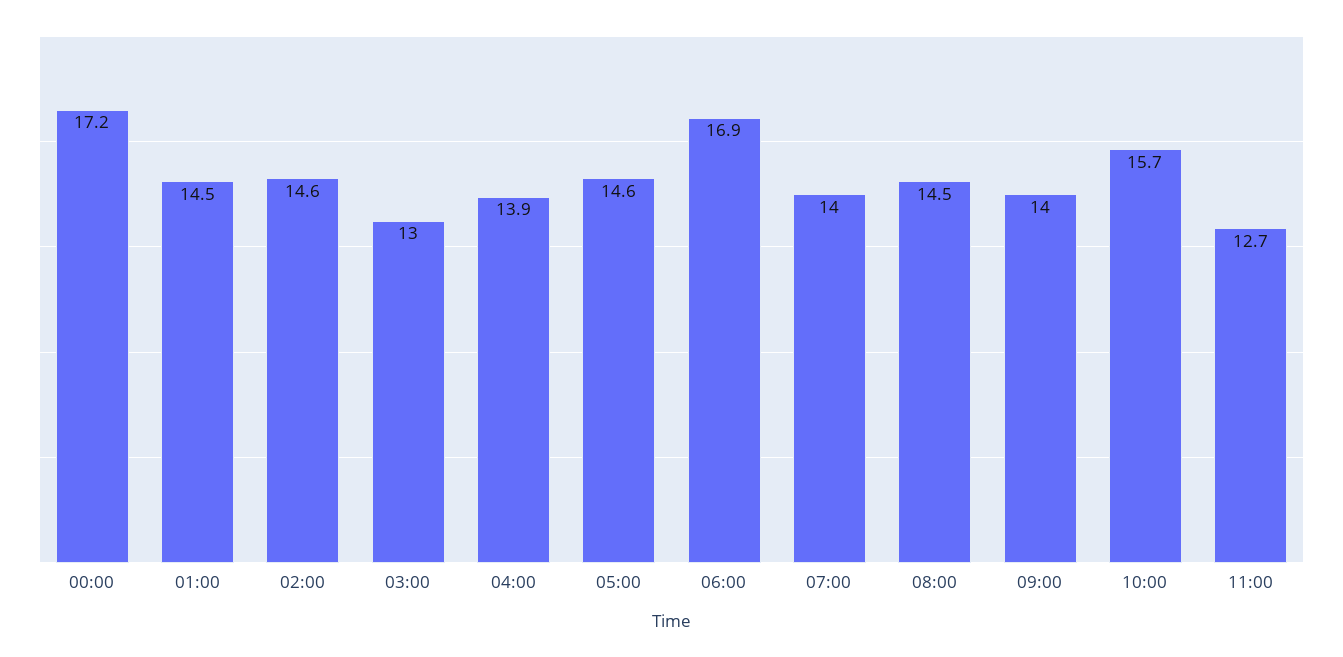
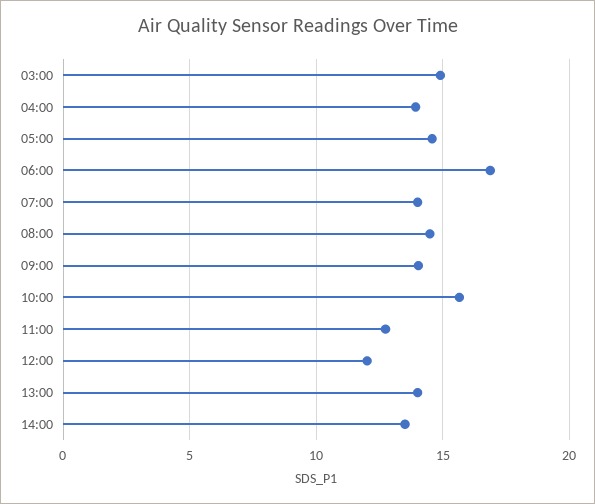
00:00: 17.2 -> none
01:00: 14.5 -> none
02:00: 14.6 -> none
03:00: 13 -> 15
12:00: none -> 12
13:00: none -> 14
14:00: none -> 13.5

